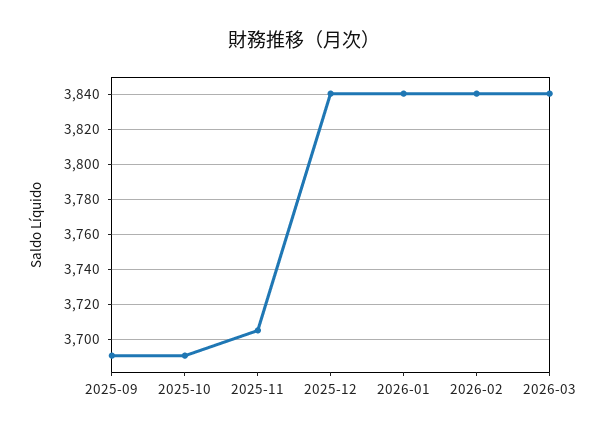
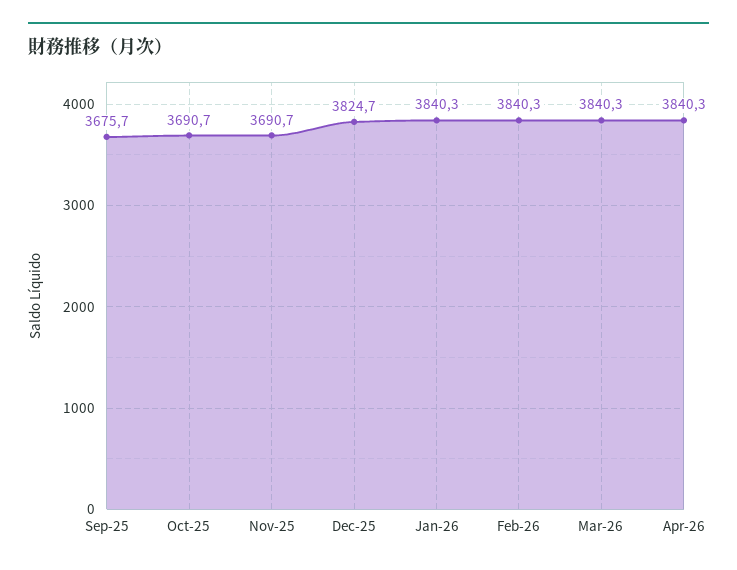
2025-09: 3690 -> 3675.7
2025-11: 3705 -> 3690.7
2025-12: 3840 -> 3824.7
Apr-26: none -> 3840.3

